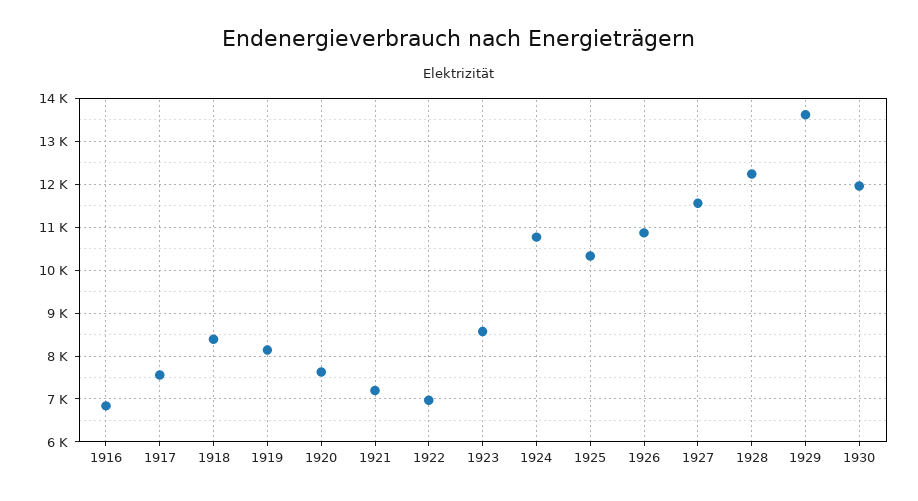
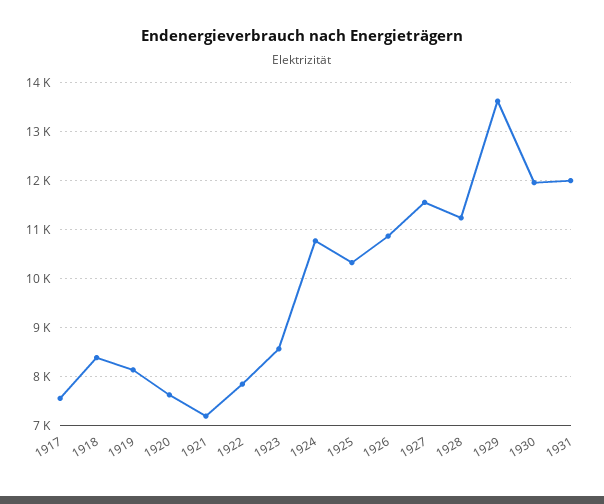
1916: 6800 -> none
1922: 7000 -> 7800
1928: 12200 -> 11200
1931: none -> 12000

